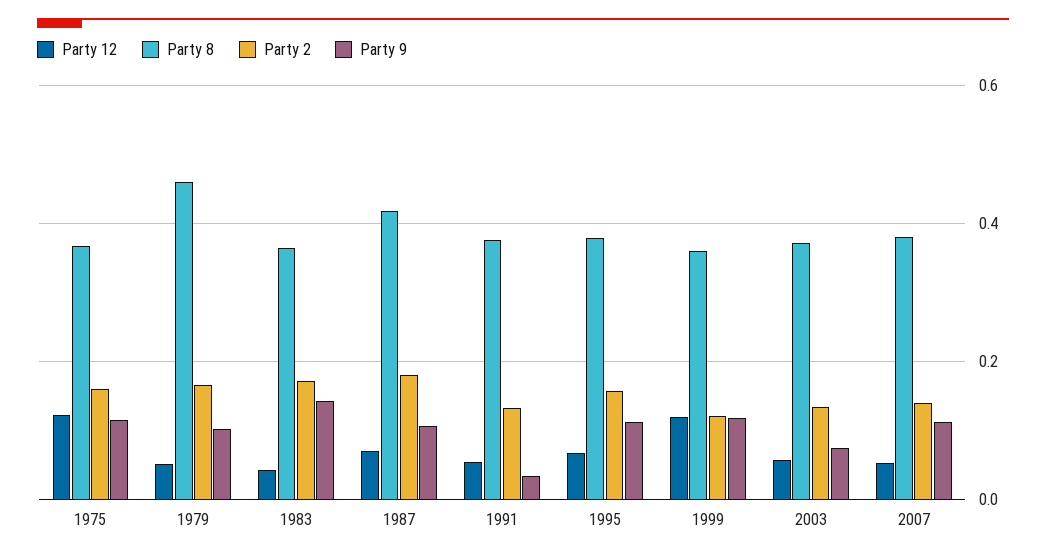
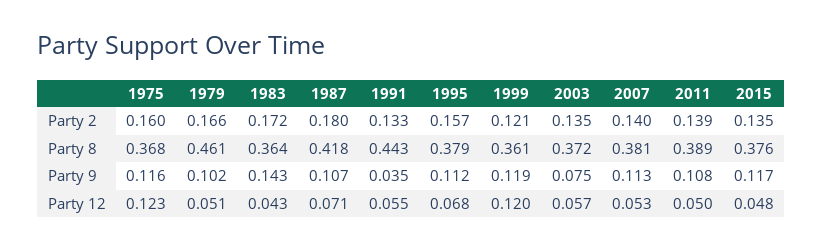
Party 8, 1991: 0.38 -> 0.443
Party 2, 2011: none -> 0.139
Party 2, 2015: none -> 0.135
Party 8, 2011: none -> 0.389
Party 8, 2015: none -> 0.376
Party 9, 2011: none -> 0.108
Party 9, 2015: none -> 0.117
Party 12, 2011: none -> 0.05
Party 12, 2015: none -> 0.048

